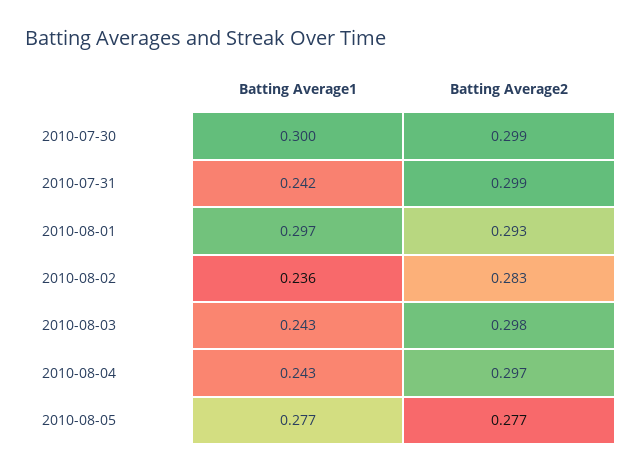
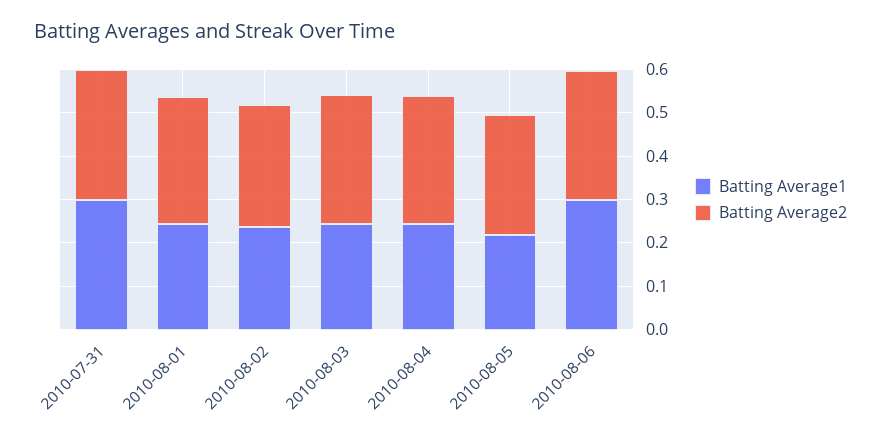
Batting Average1, 2010-07-30: 0.3 -> none
Batting Average2, 2010-07-30: 0.299 -> none
Batting Average1, 2010-07-31: 0.242 -> 0.3
Batting Average1, 2010-08-01: 0.297 -> 0.24
Batting Average1, 2010-08-05: 0.277 -> 0.22
Batting Average1, 2010-08-06: none -> 0.3
Batting Average2, 2010-08-06: none -> 0.3

